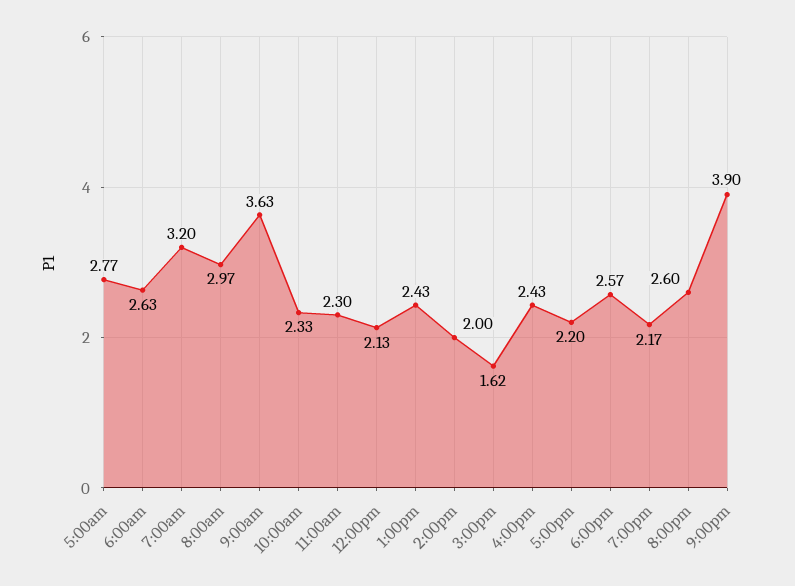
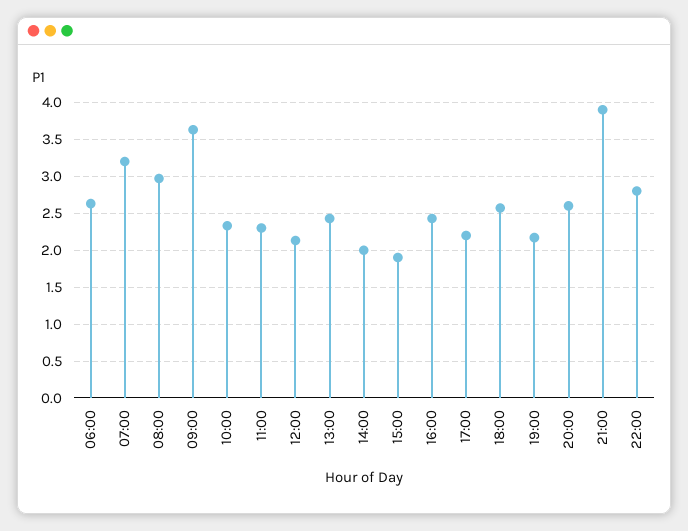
5:00am: 2.77 -> none
3:00pm: 1.62 -> 1.9
22:00: none -> 2.8

